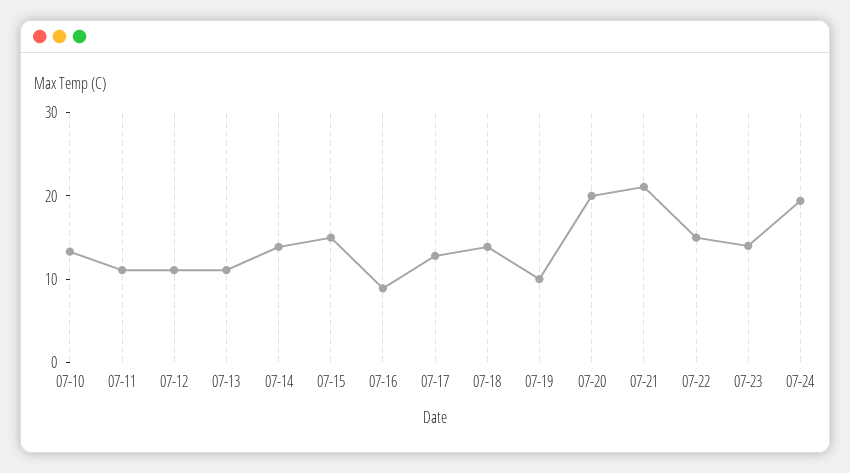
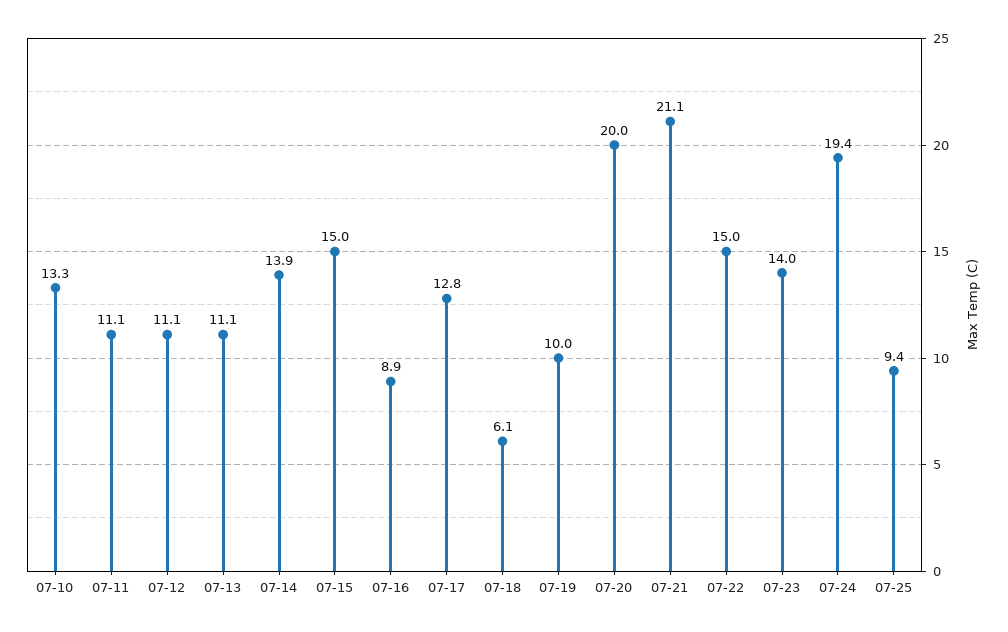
07-18: 14 -> 6.1
07-25: none -> 9.4

